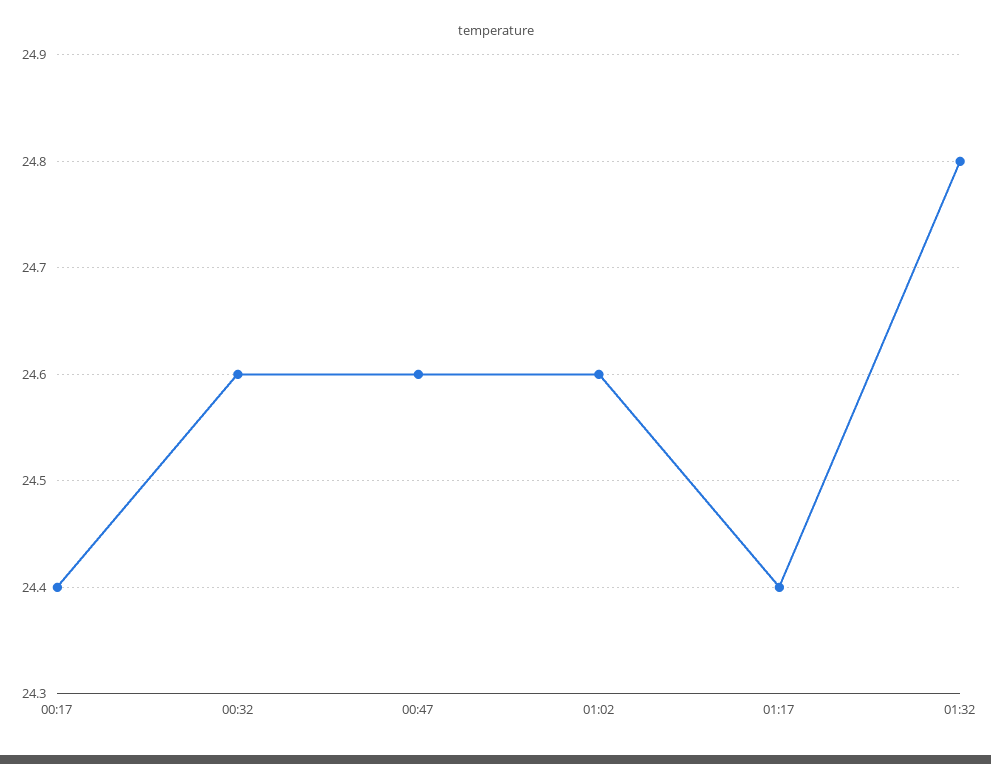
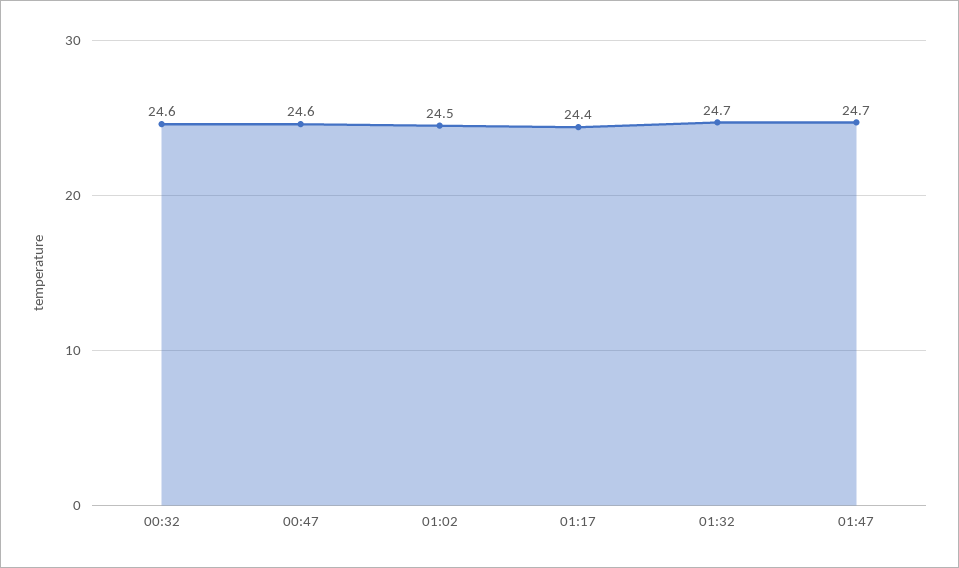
00:17: 24.4 -> none
01:02: 24.6 -> 24.5
01:32: 24.8 -> 24.7
01:47: none -> 24.7

